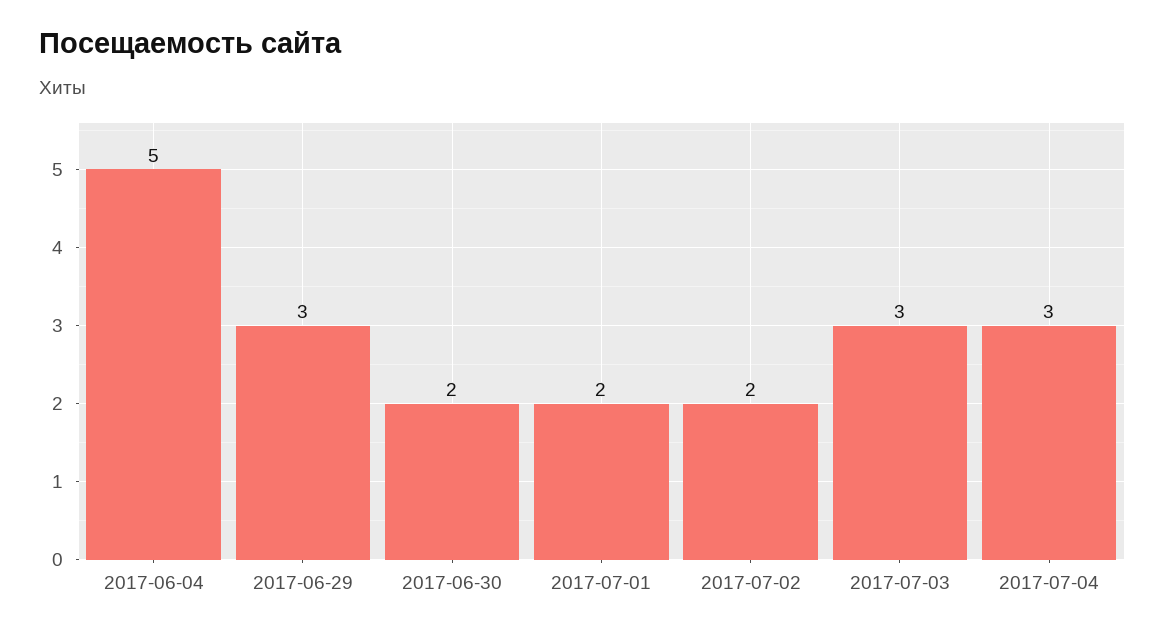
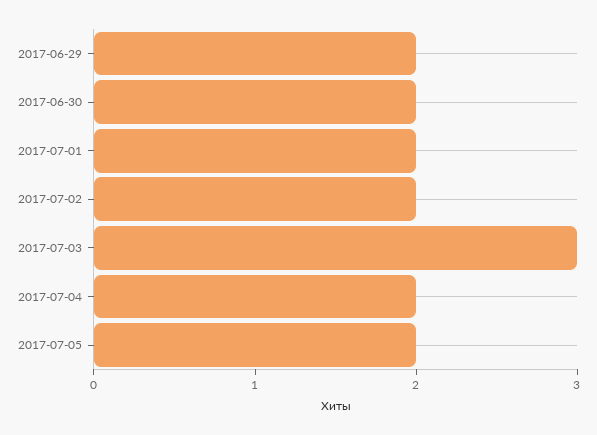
2017-06-04: 5 -> none
2017-06-29: 3 -> 2
2017-07-04: 3 -> 2
2017-07-05: none -> 2

